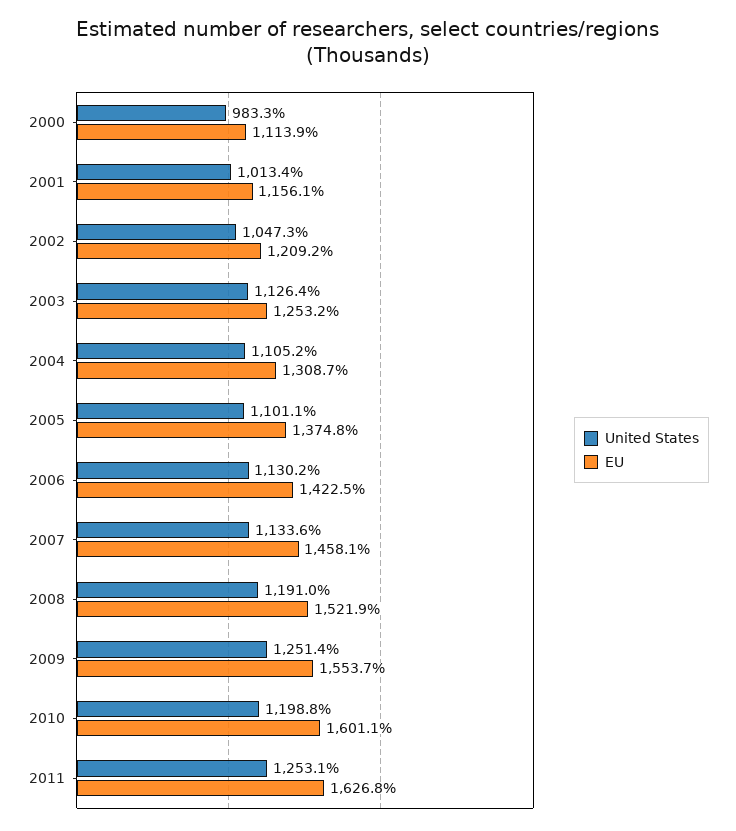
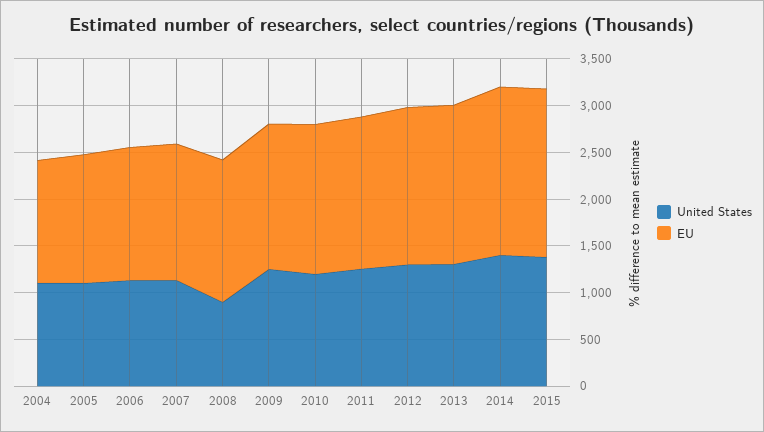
United States, 2000: 983.3 -> none
EU, 2000: 1113.9 -> none
United States, 2001: 1013.4 -> none
EU, 2001: 1156.1 -> none
United States, 2002: 1047.3 -> none
EU, 2002: 1209.2 -> none
United States, 2003: 1126.4 -> none
EU, 2003: 1253.2 -> none
United States, 2008: 1191 -> 900
United States, 2012: none -> 1300
EU, 2012: none -> 1700
United States, 2013: none -> 1300
EU, 2013: none -> 1700
United States, 2014: none -> 1400
EU, 2014: none -> 1800
United States, 2015: none -> 1400
EU, 2015: none -> 1800

